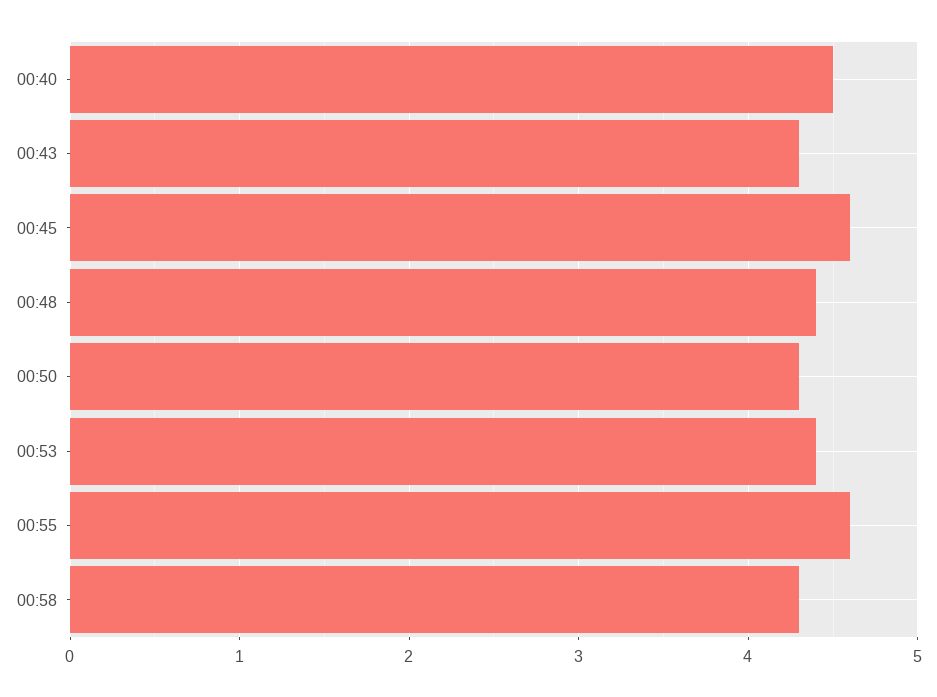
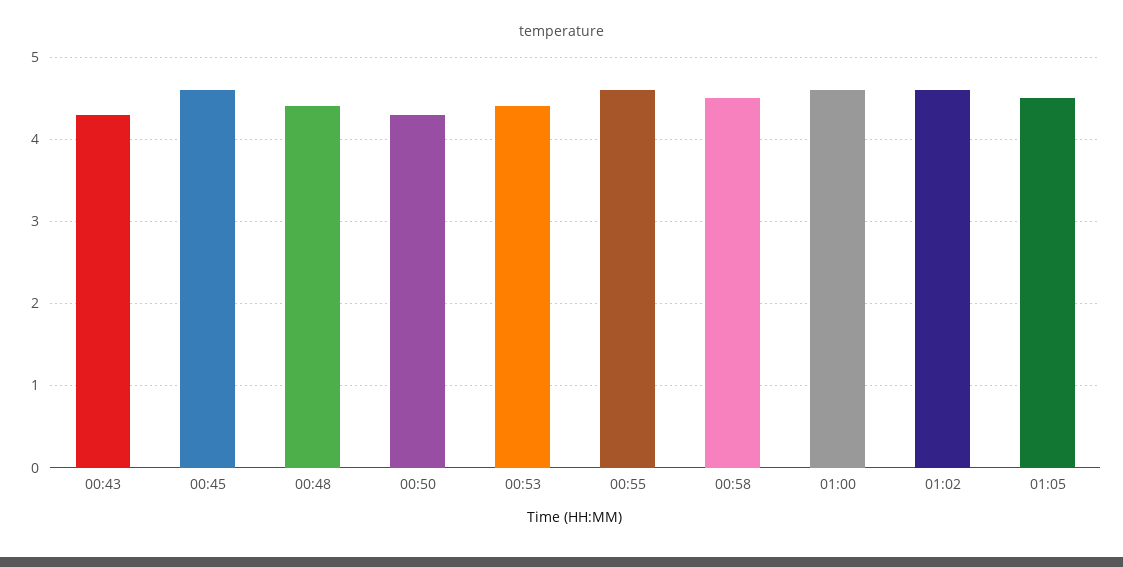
00:40: 4.5 -> none
00:58: 4.3 -> 4.5
01:00: none -> 4.6
01:02: none -> 4.6
01:05: none -> 4.5

